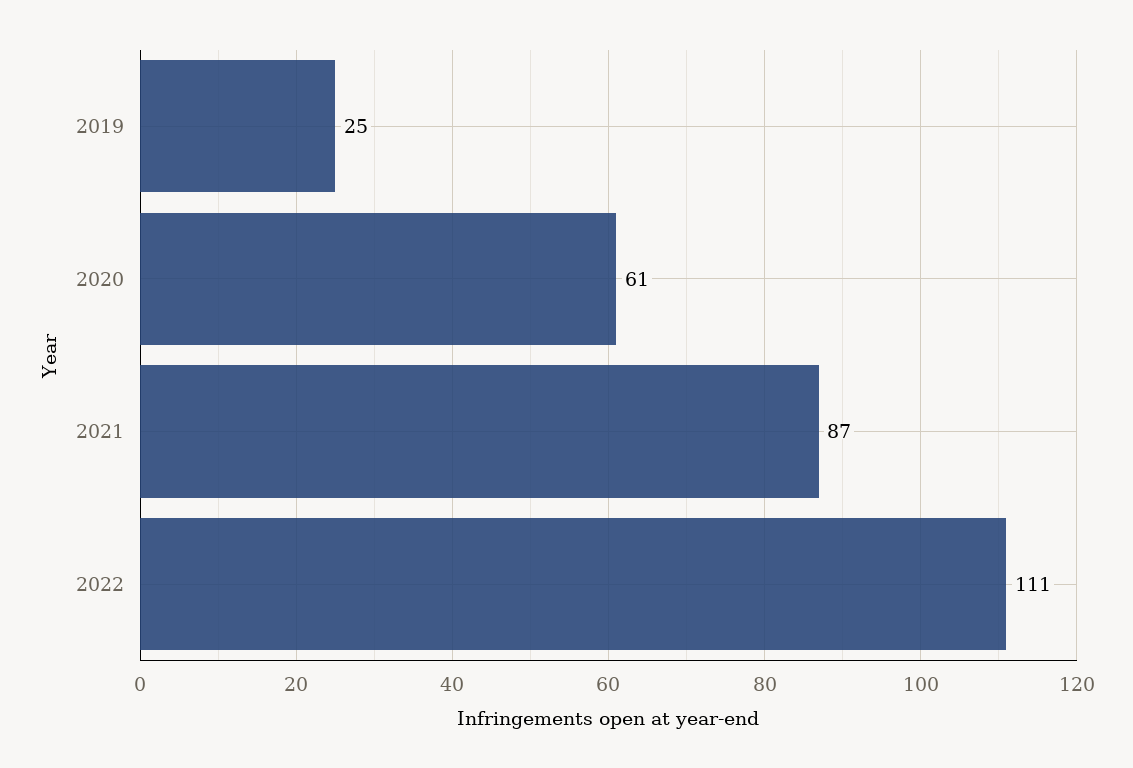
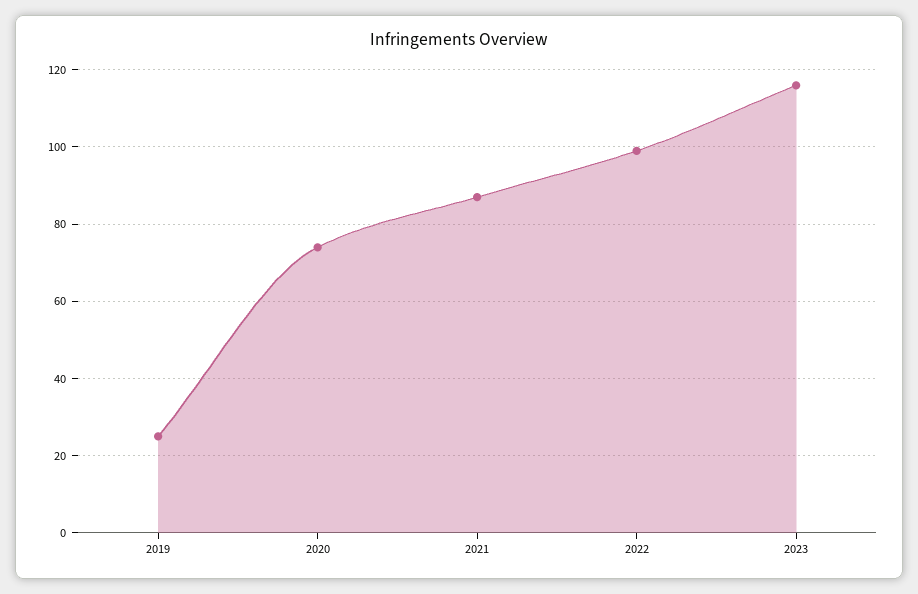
2020: 61 -> 75
2022: 111 -> 100
2023: none -> 115

